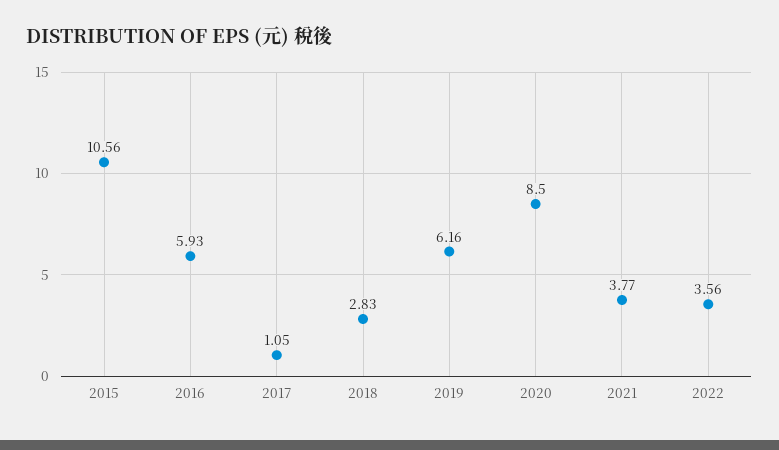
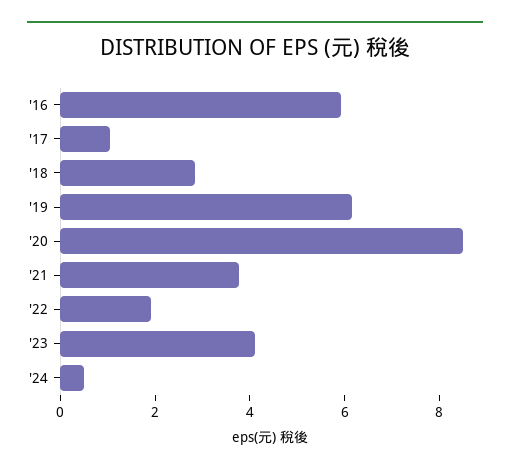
2015: 10.56 -> none
2022: 3.56 -> 2
'23: none -> 4
'24: none -> 0.5

